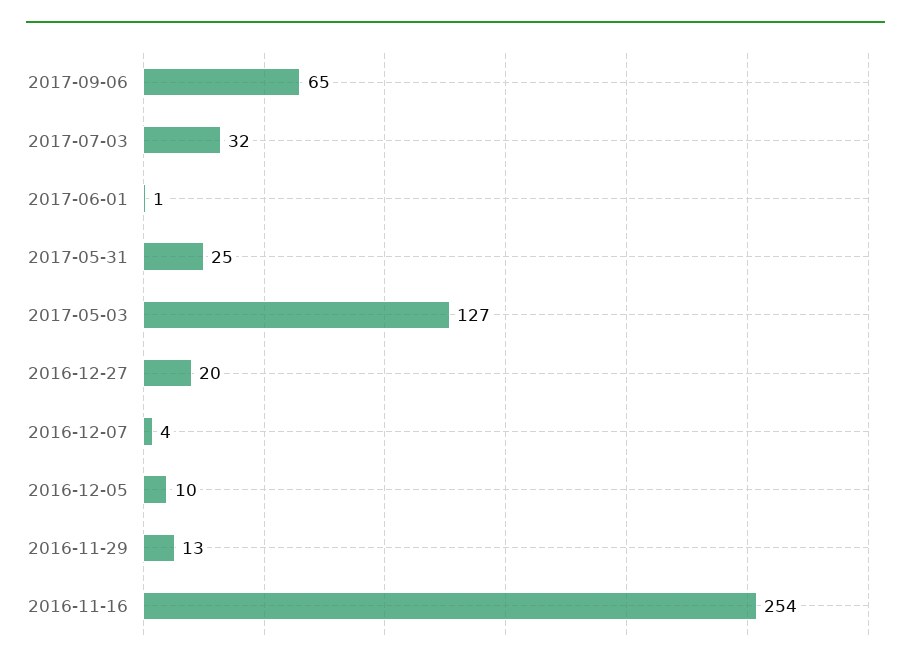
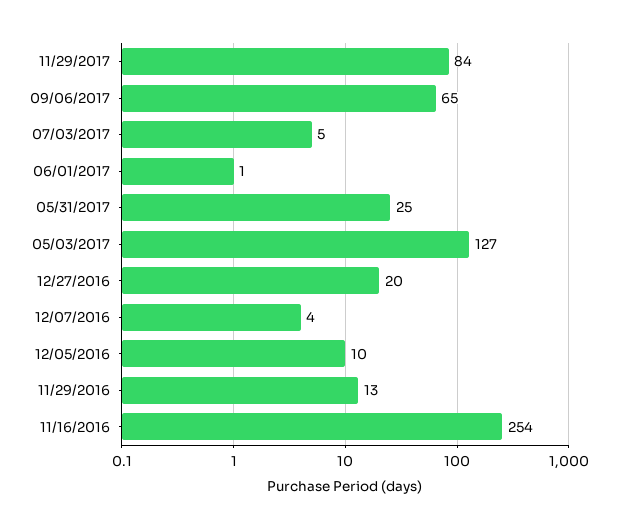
2017-07-03: 32 -> 5
11/29/2017: none -> 84

